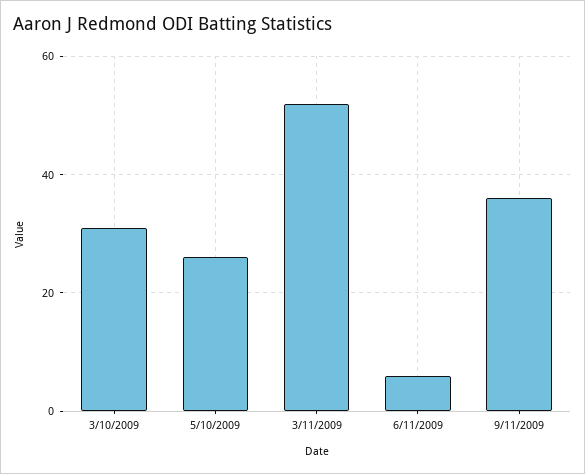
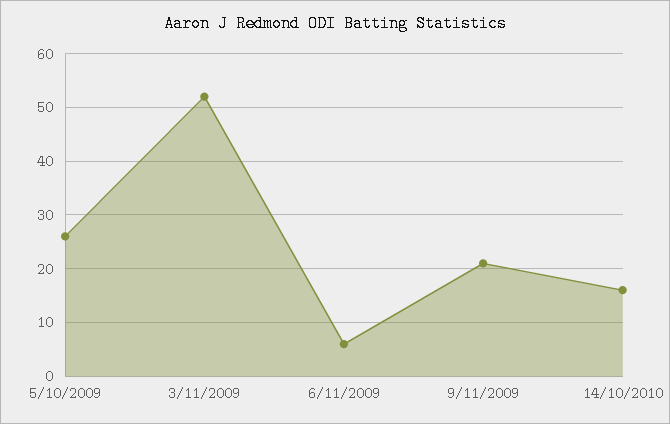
3/10/2009: 30 -> none
9/11/2009: 35 -> 20
14/10/2010: none -> 15

